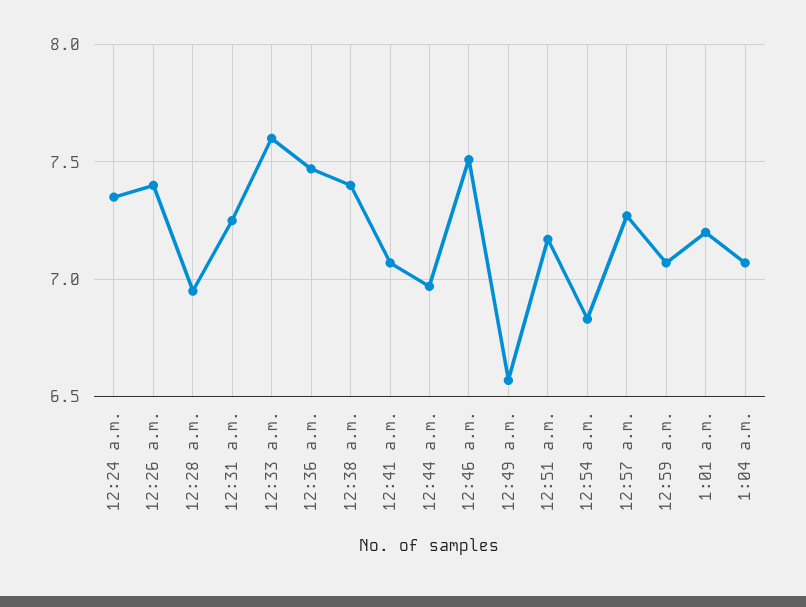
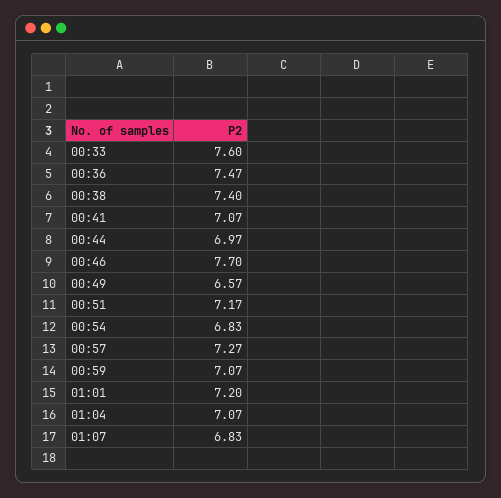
12:24 a.m.: 7.35 -> none
12:26 a.m.: 7.4 -> none
12:28 a.m.: 6.95 -> none
12:31 a.m.: 7.25 -> none
12:46 a.m.: 7.5 -> 7.7
01:07: none -> 6.83

